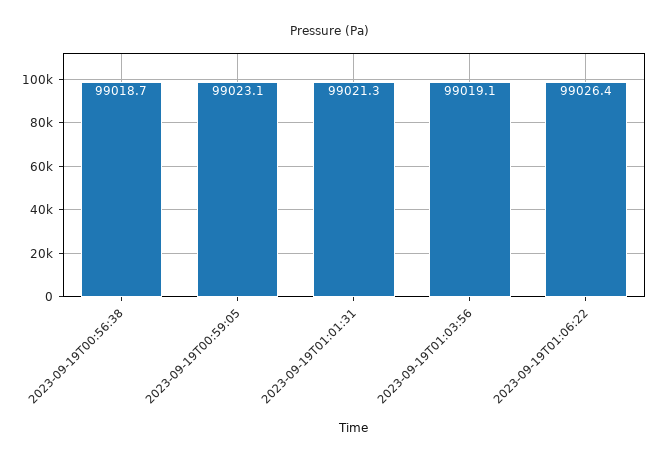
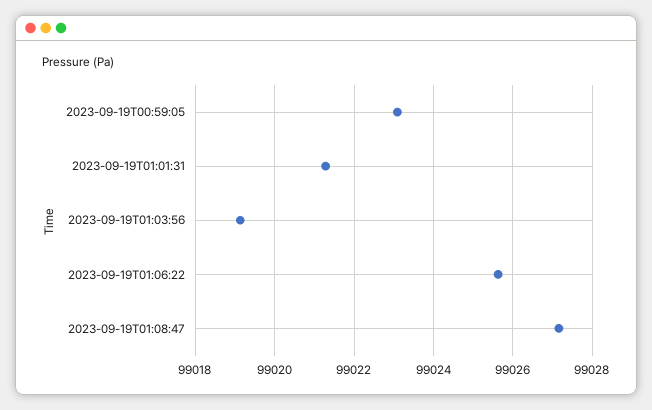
2023-09-19T00:56:38: 99018.7 -> none
2023-09-19T01:06:22: 99026.4 -> 99025.6
2023-09-19T01:08:47: none -> 99027.2

